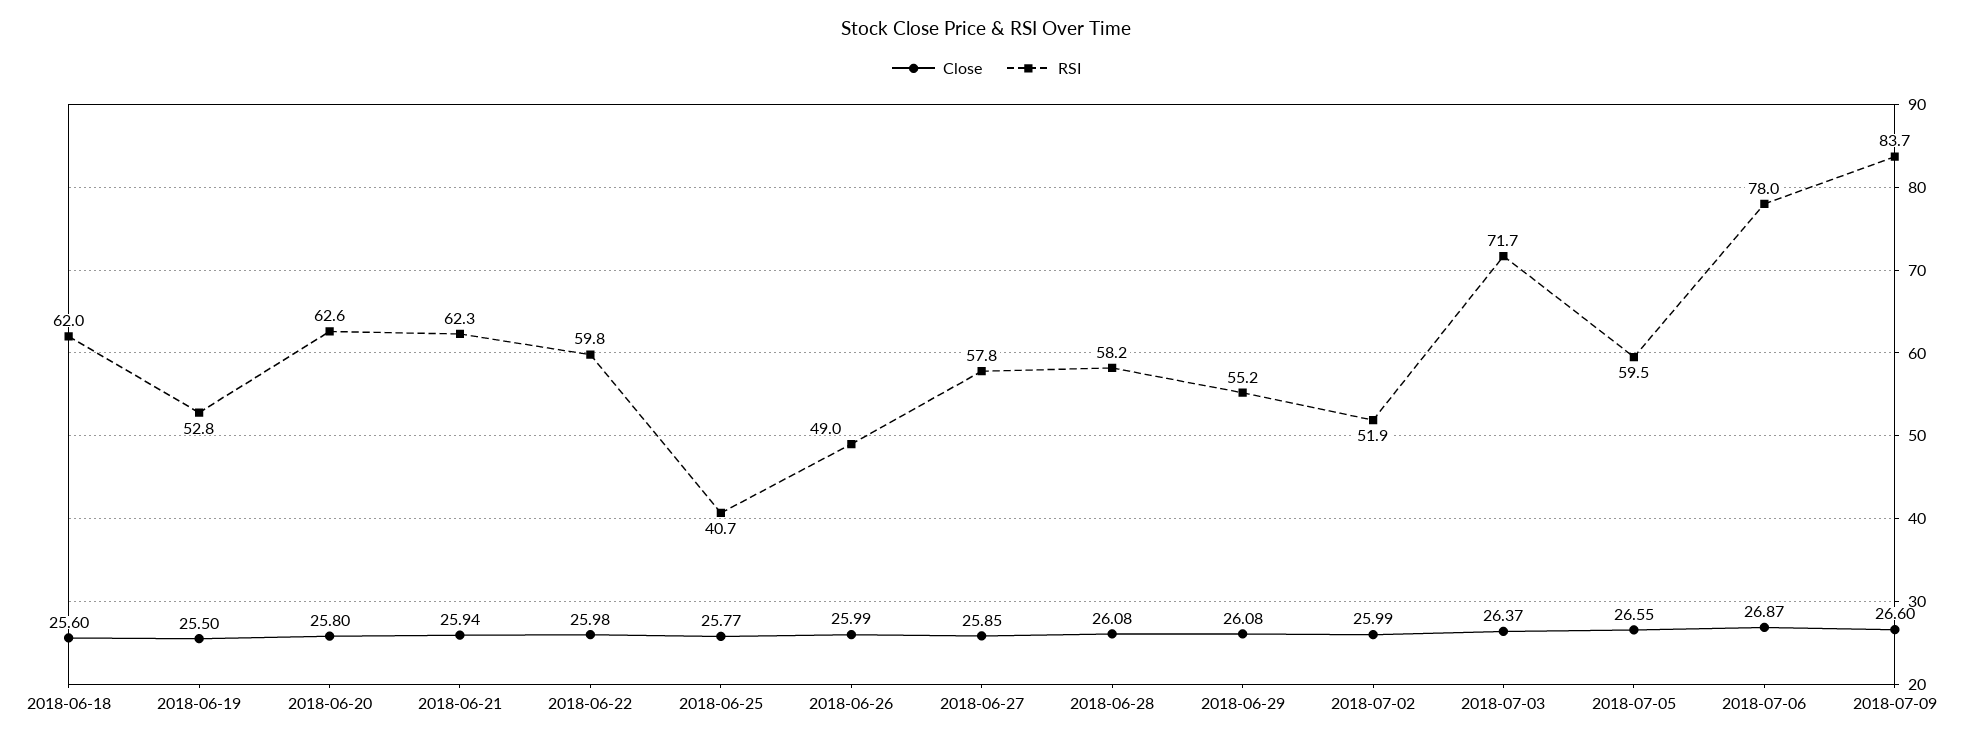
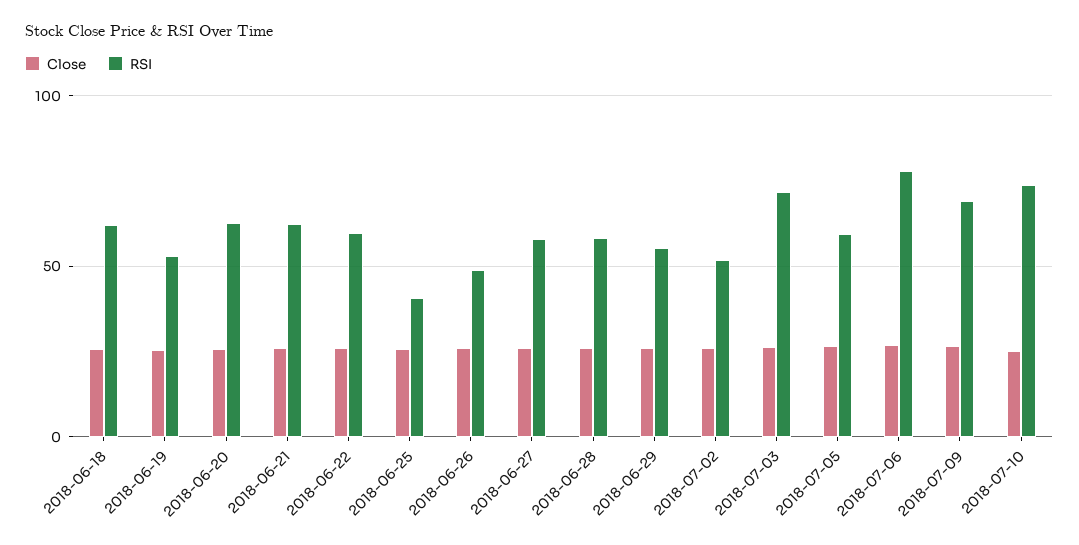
RSI, 2018-07-09: 83.7 -> 70
Close, 2018-07-10: none -> 25
RSI, 2018-07-10: none -> 75

